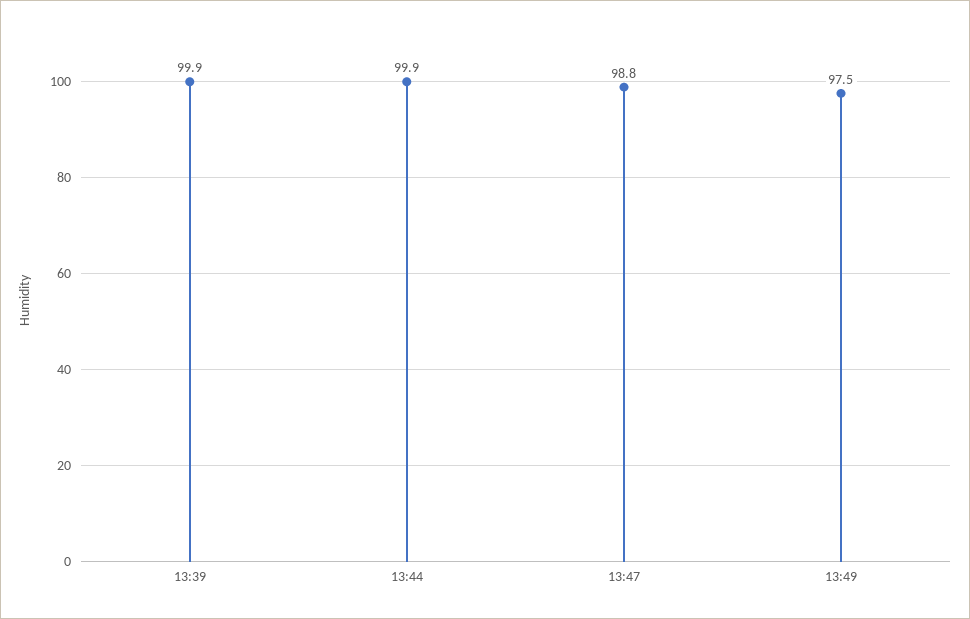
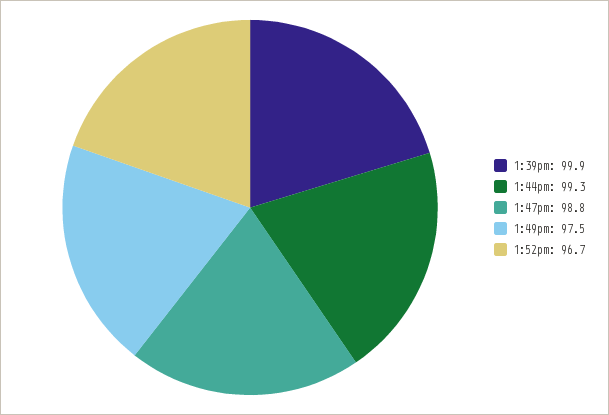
13:44: 99.9 -> 99.3
1:52pm: none -> 96.7

